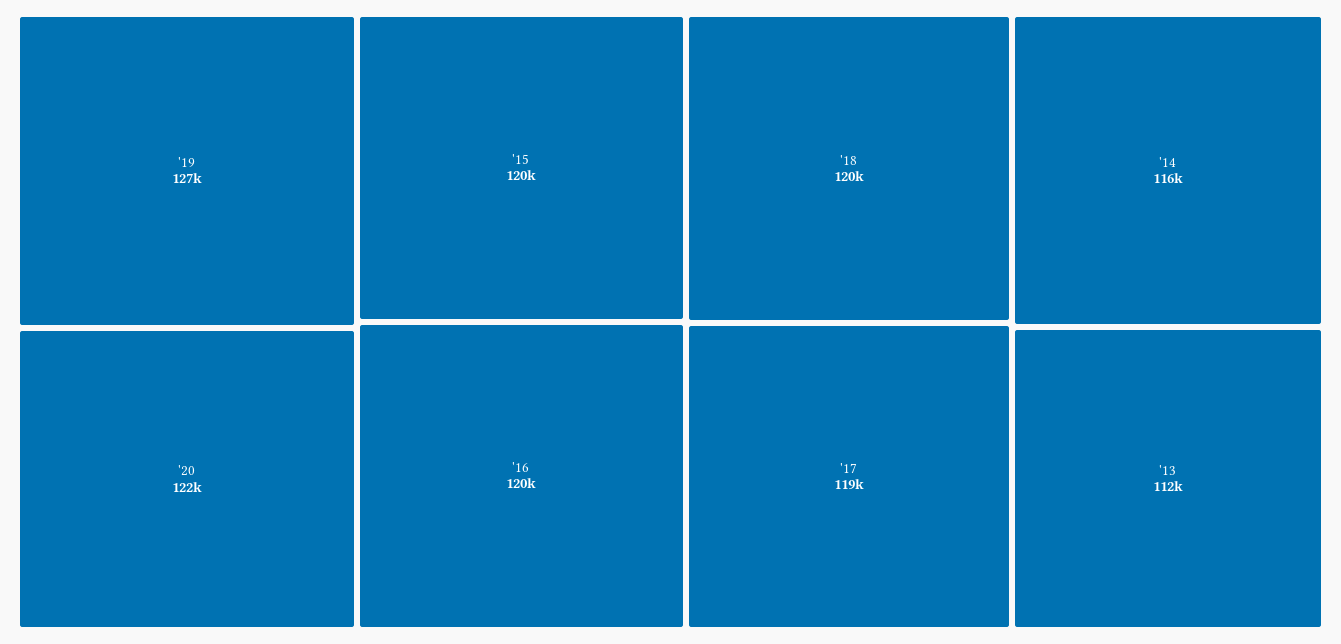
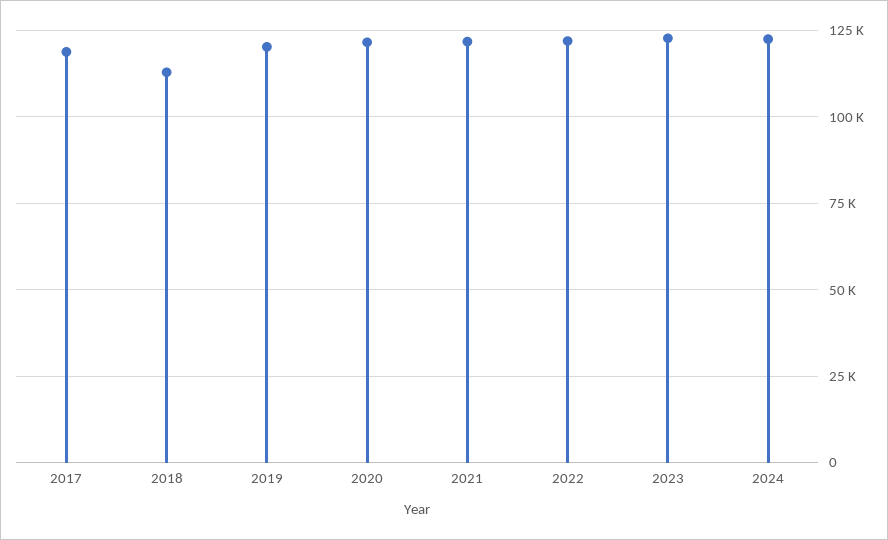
'19: 127000 -> 120000
'15: 120000 -> none
'16: 120000 -> none
'18: 120000 -> 112500
'14: 116000 -> none
'13: 112000 -> none
2021: none -> 122500
2022: none -> 122500
2023: none -> 122500
2024: none -> 122500

